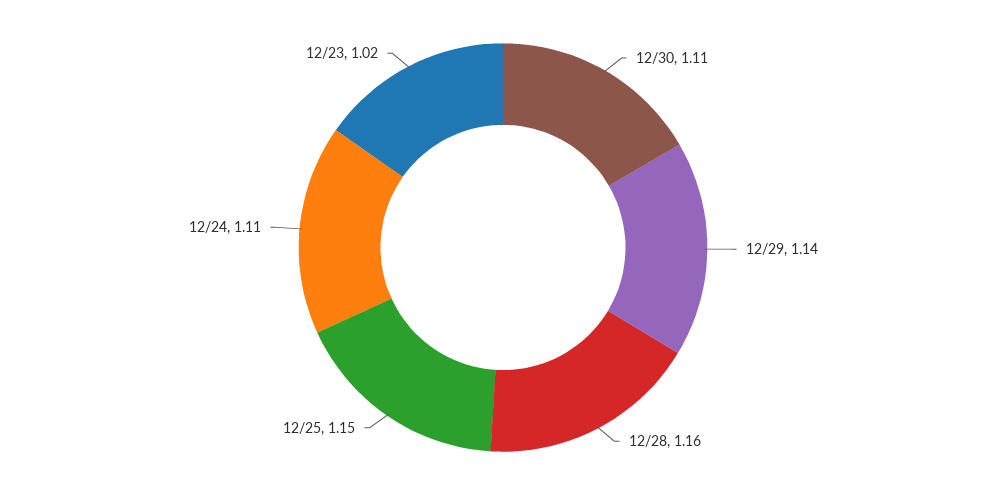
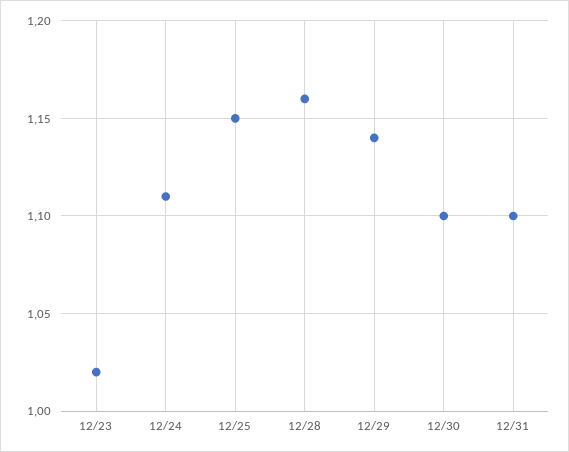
12/30: 1.11 -> 1.1
12/31: none -> 1.1

